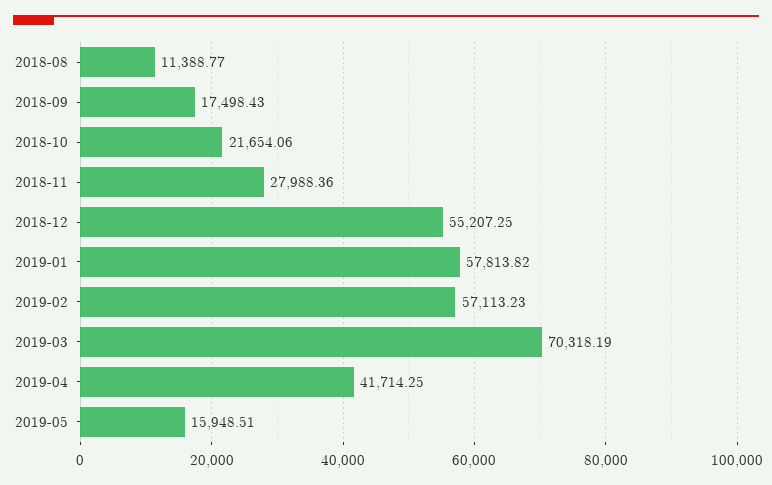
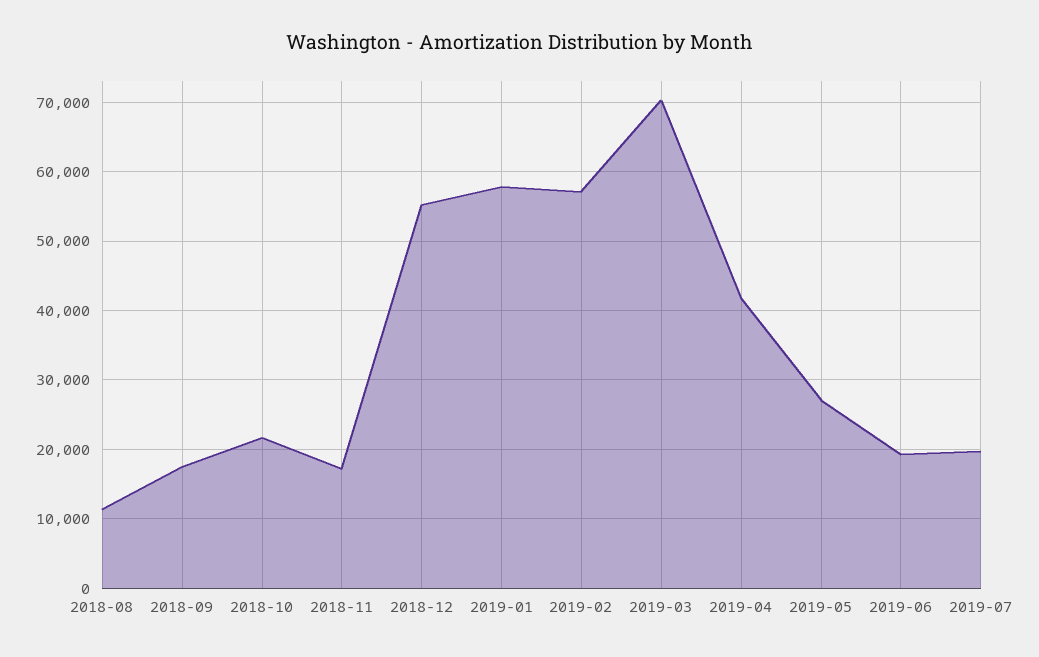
2018-11: 27988.36 -> 17000
2019-05: 15948.51 -> 27000
2019-06: none -> 19000
2019-07: none -> 20000

